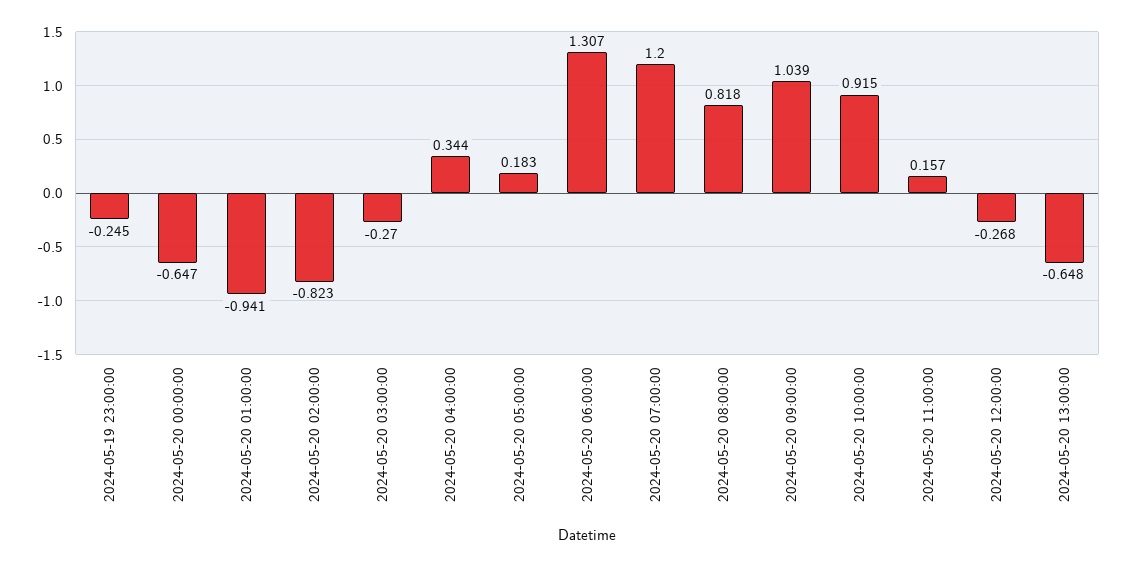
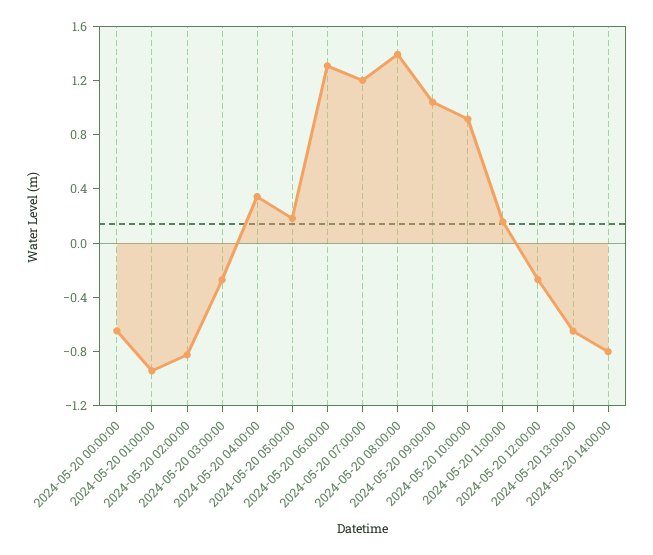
2024-05-19 23:00:00: -0.245 -> none
2024-05-20 08:00:00: 0.818 -> 1.4
2024-05-20 14:00:00: none -> -0.8

